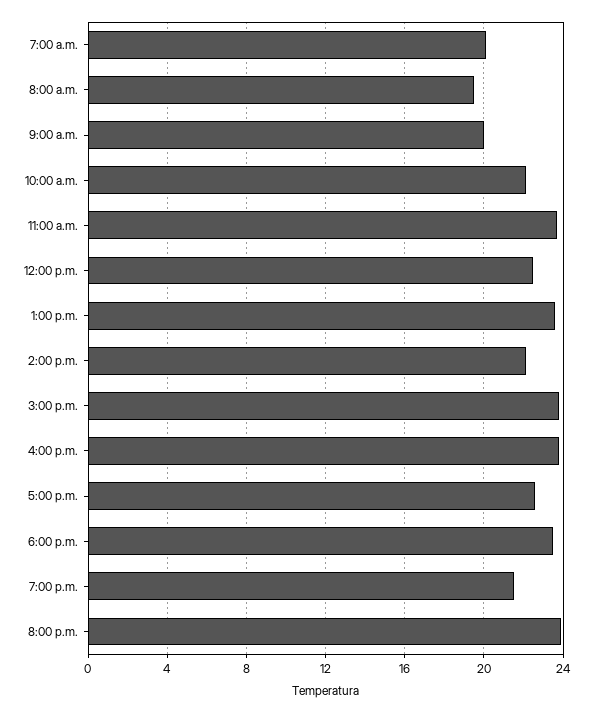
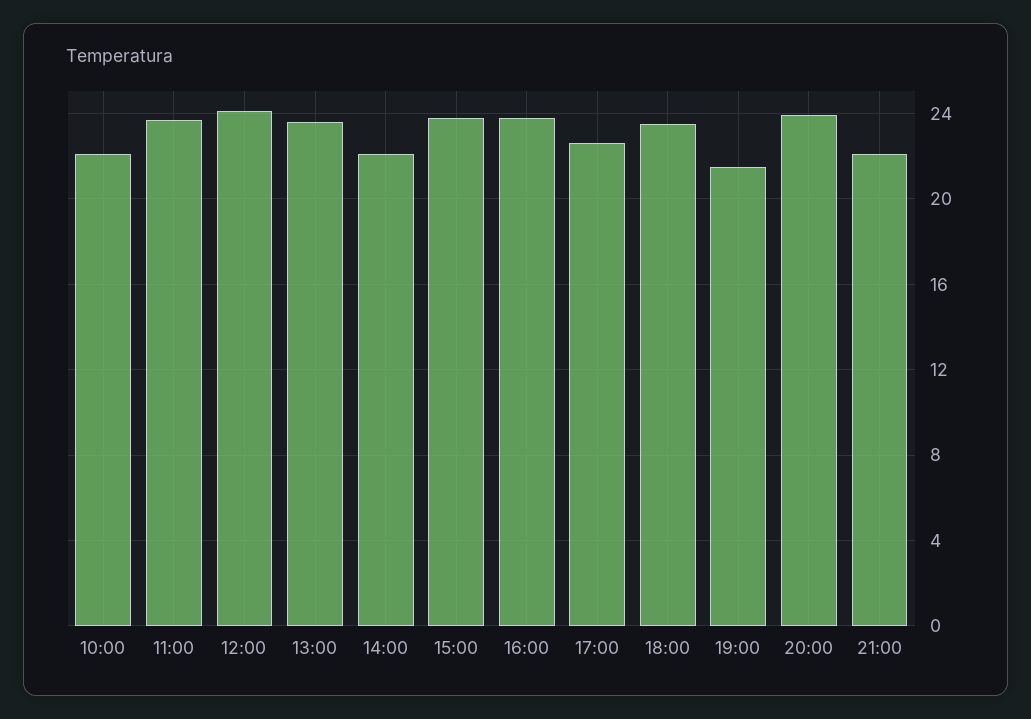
7:00 a.m.: 20 -> none
8:00 a.m.: 19.5 -> none
9:00 a.m.: 20 -> none
12:00 p.m.: 22.5 -> 24
21:00: none -> 22

